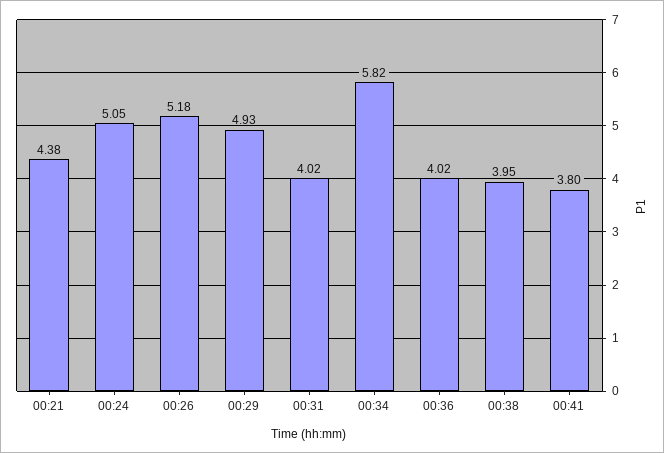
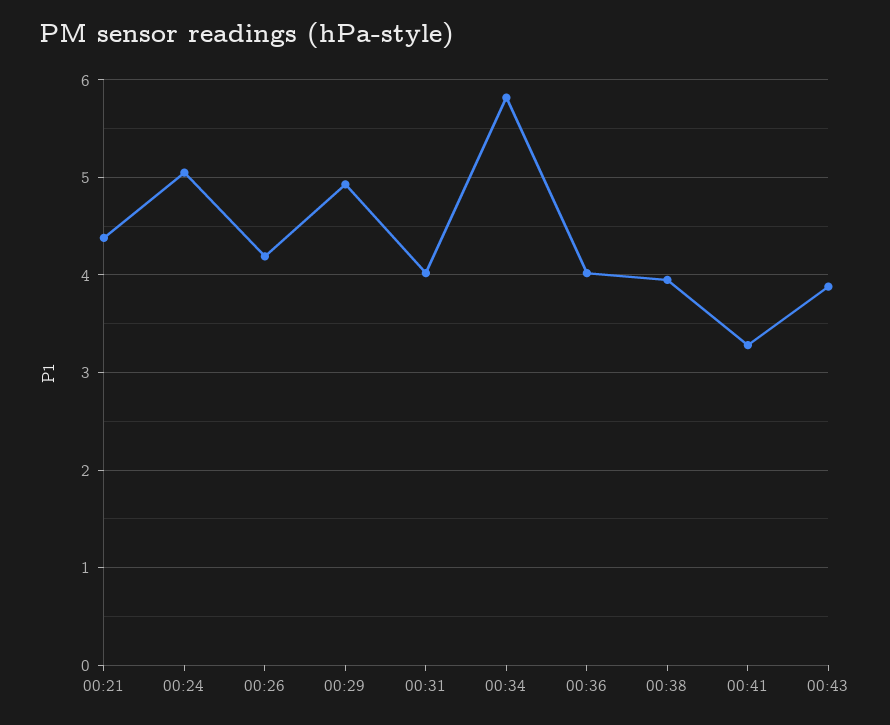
00:26: 5.18 -> 4.2
00:41: 3.8 -> 3.3
00:43: none -> 3.9

